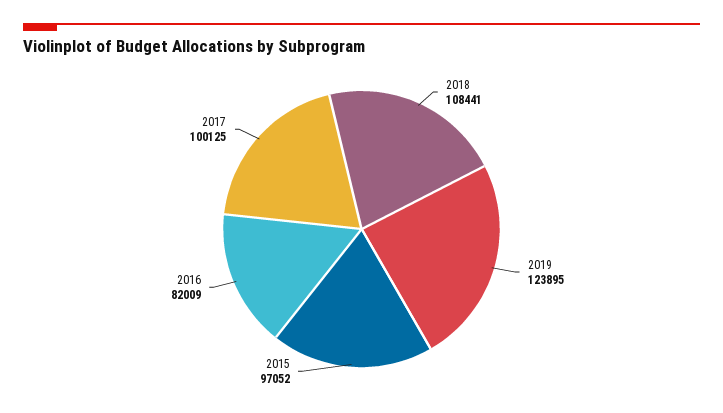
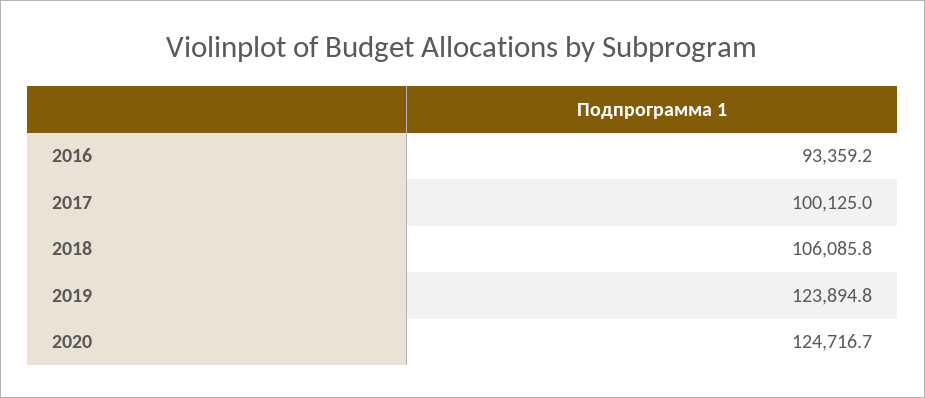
2018: 108441 -> 106085.8
2015: 97052 -> none
2016: 82009 -> 93359.2
2020: none -> 124716.7

